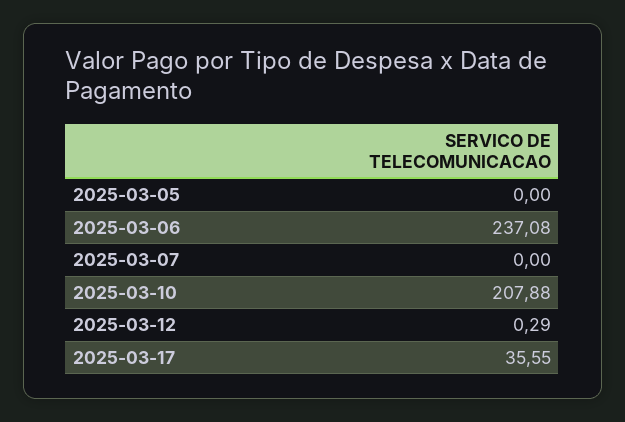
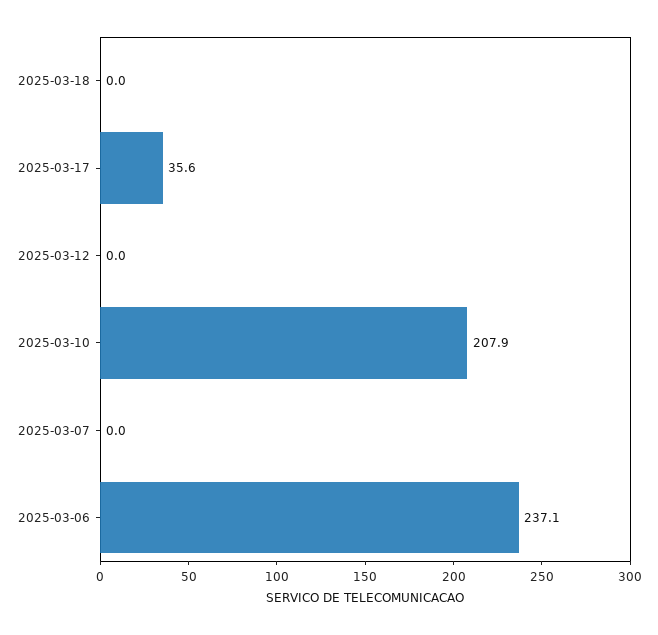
2025-03-05: 0 -> none
2025-03-12: 0.29 -> 0
2025-03-18: none -> 0

